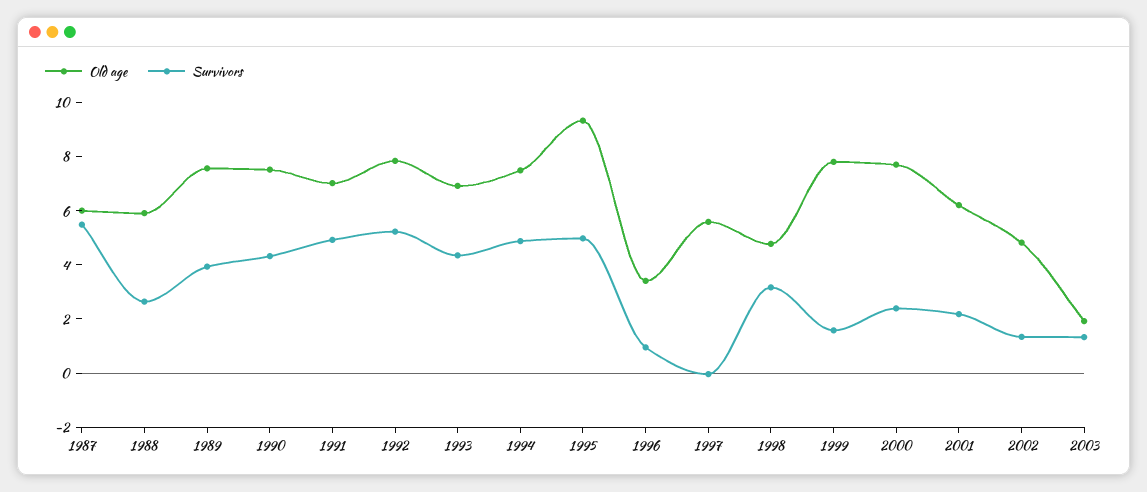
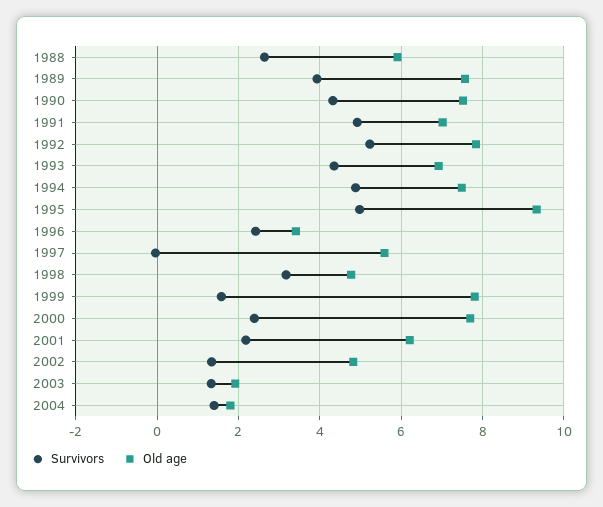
Old age, 1987: 6 -> none
Survivors, 1987: 5.5 -> none
Survivors, 1996: 1 -> 2.4
Survivors, 2004: none -> 1.4
Old age, 2004: none -> 1.8

